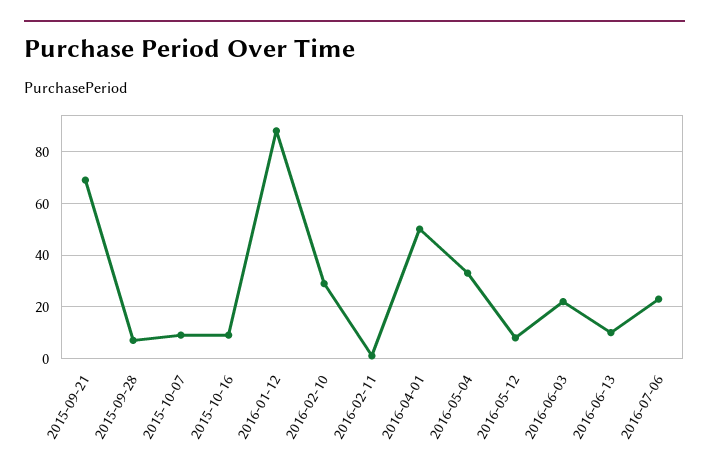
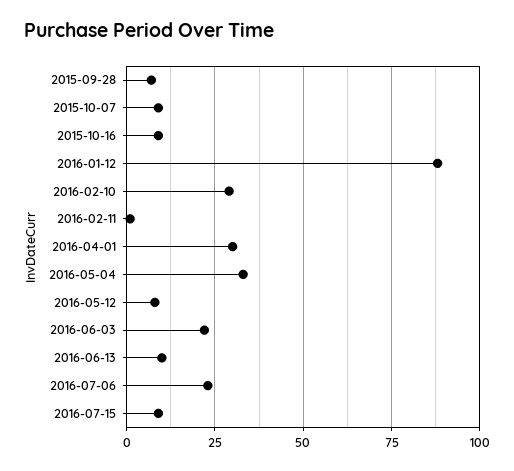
2015-09-21: 70 -> none
2016-04-01: 50 -> 30
2016-07-15: none -> 10

